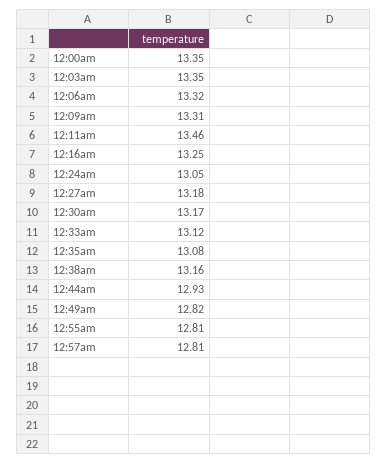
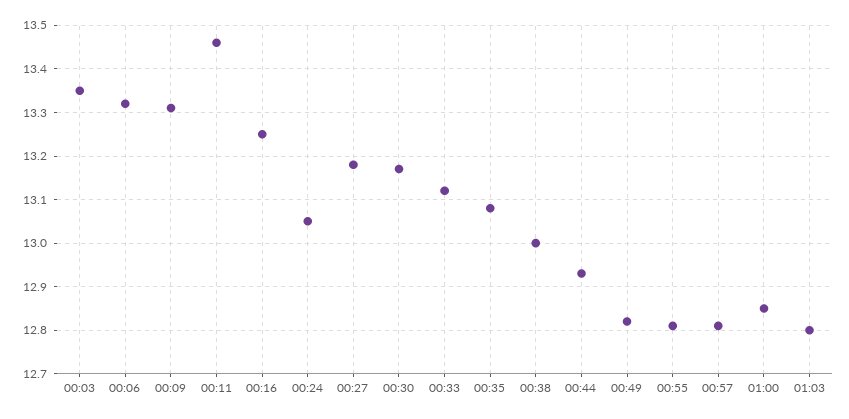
12:00am: 13.35 -> none
12:38am: 13.16 -> 13
01:00: none -> 12.85
01:03: none -> 12.8

